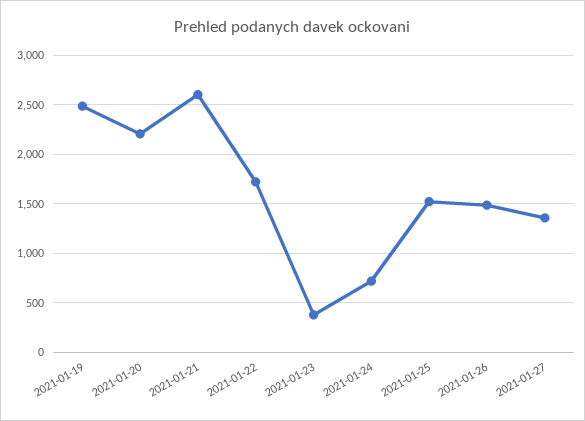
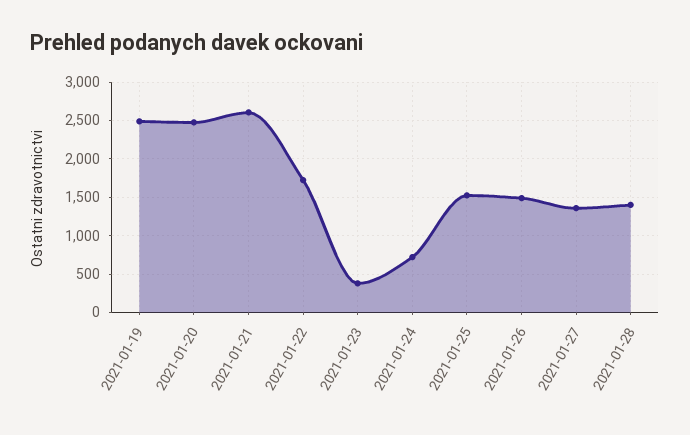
2021-01-20: 2200 -> 2500
2021-01-28: none -> 1400

